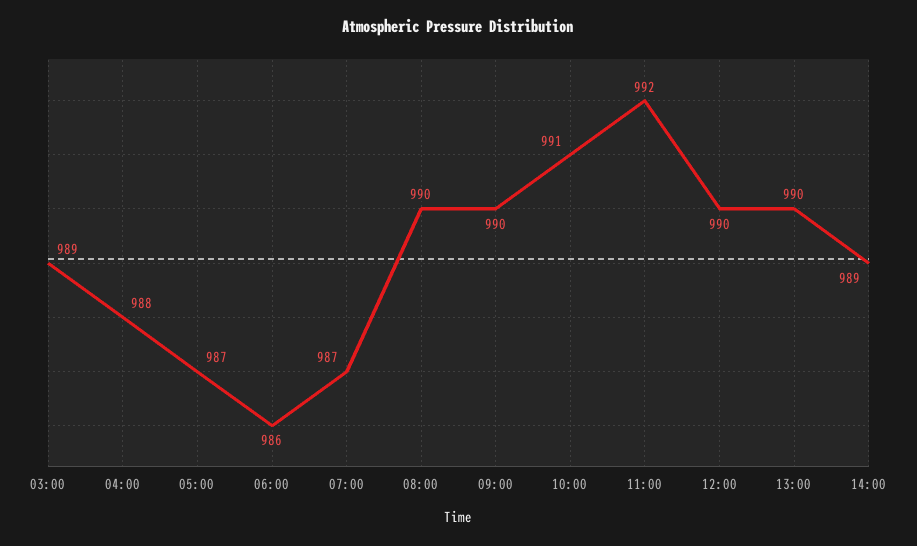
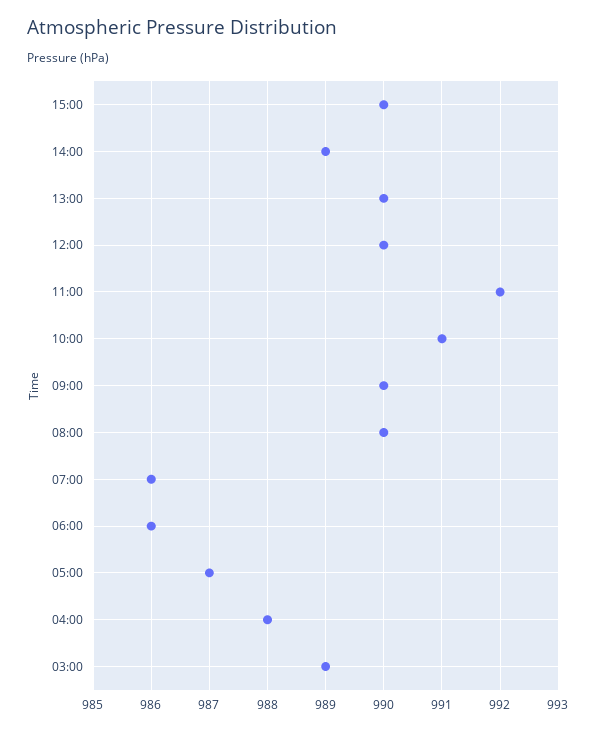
07:00: 987 -> 986
15:00: none -> 990

